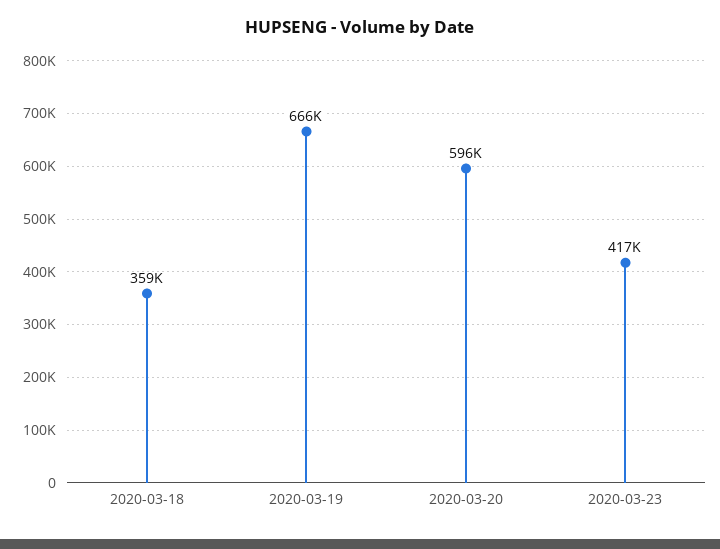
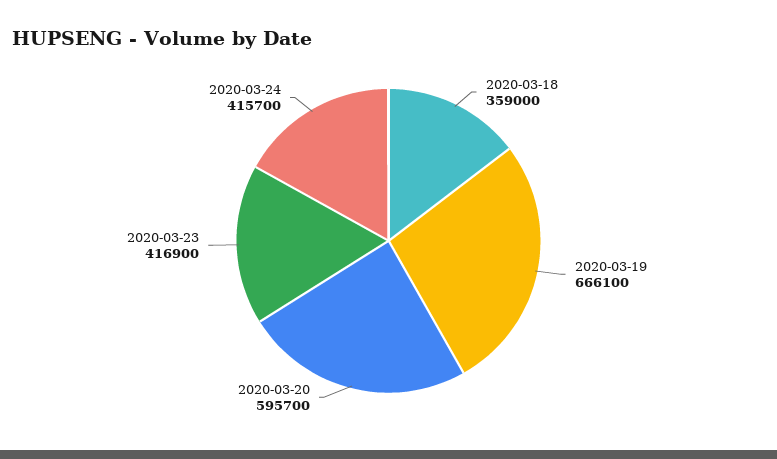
2020-03-24: none -> 415700

